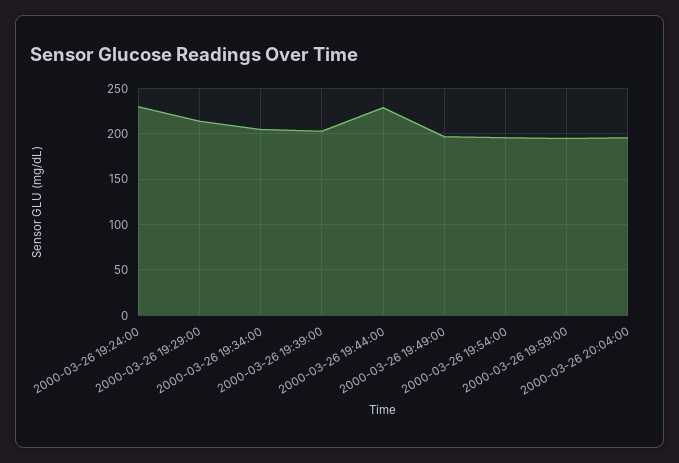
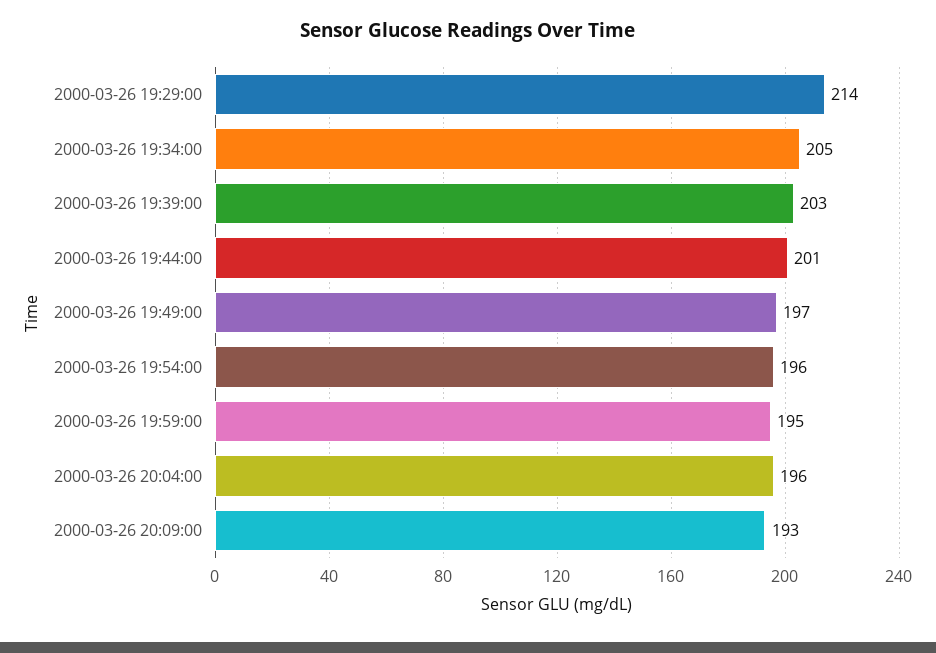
2000-03-26 19:24:00: 230 -> none
2000-03-26 19:44:00: 230 -> 201
2000-03-26 20:09:00: none -> 193

